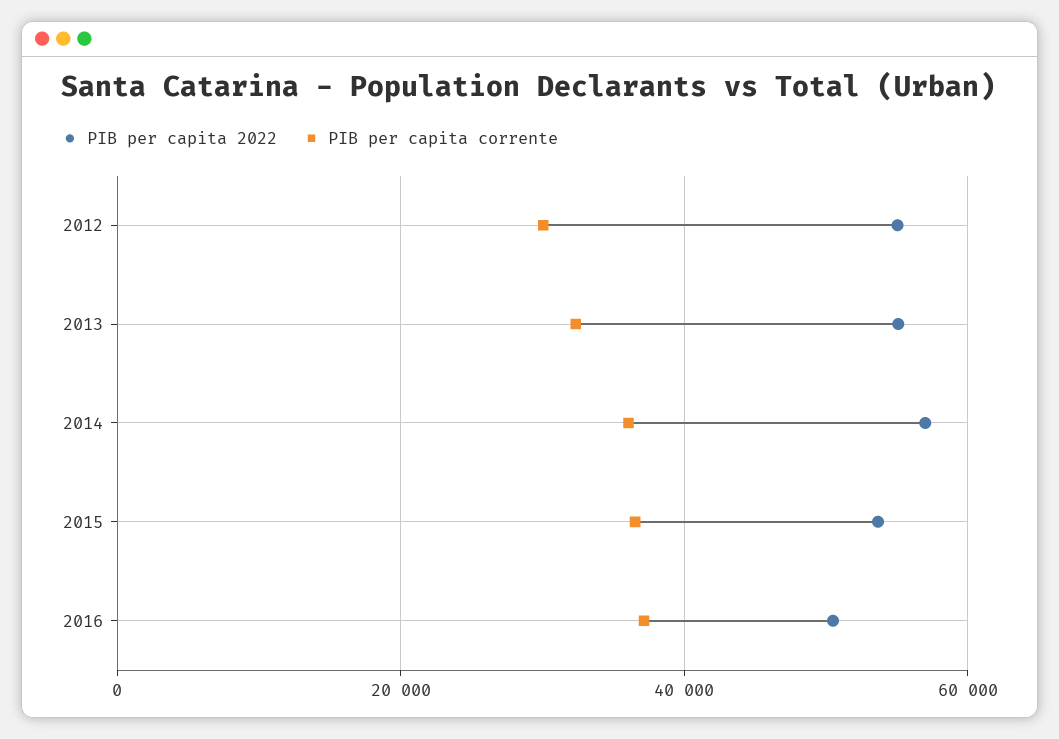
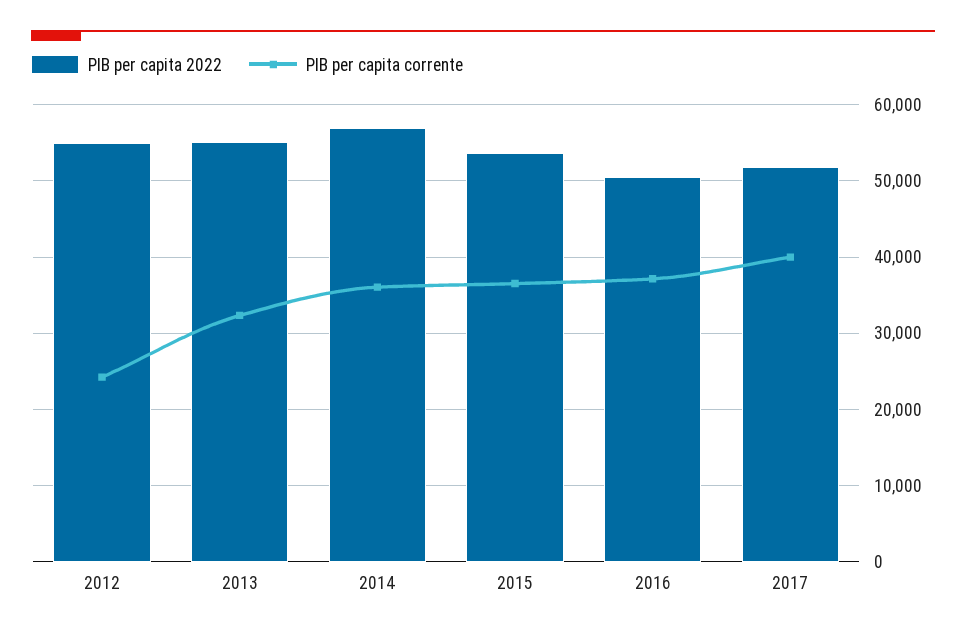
PIB per capita corrente, 2012: 30000 -> 24000
PIB per capita 2022, 2017: none -> 52000
PIB per capita corrente, 2017: none -> 40000

